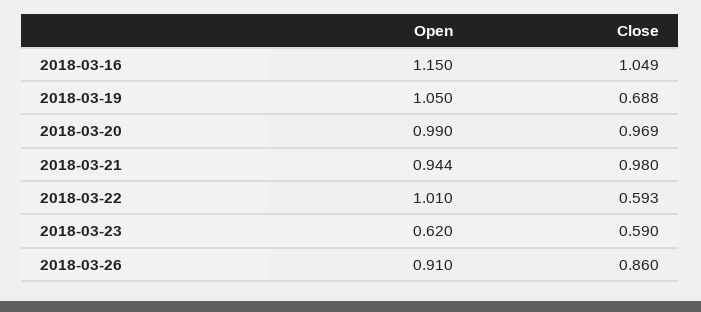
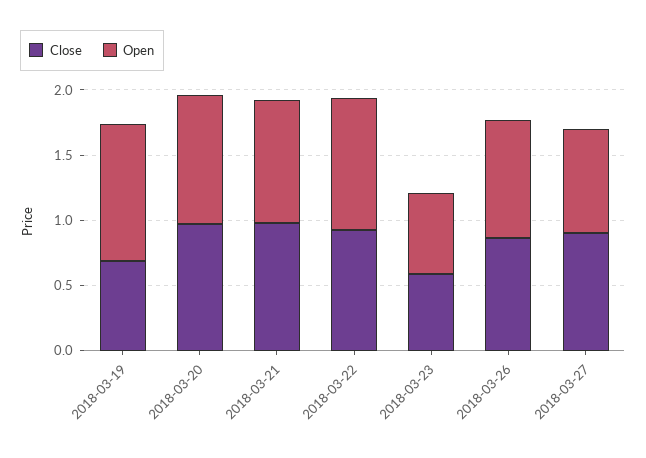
Open, 2018-03-16: 1.15 -> none
Close, 2018-03-16: 1.049 -> none
Close, 2018-03-22: 0.593 -> 0.9
Close, 2018-03-27: none -> 0.9
Open, 2018-03-27: none -> 0.8

